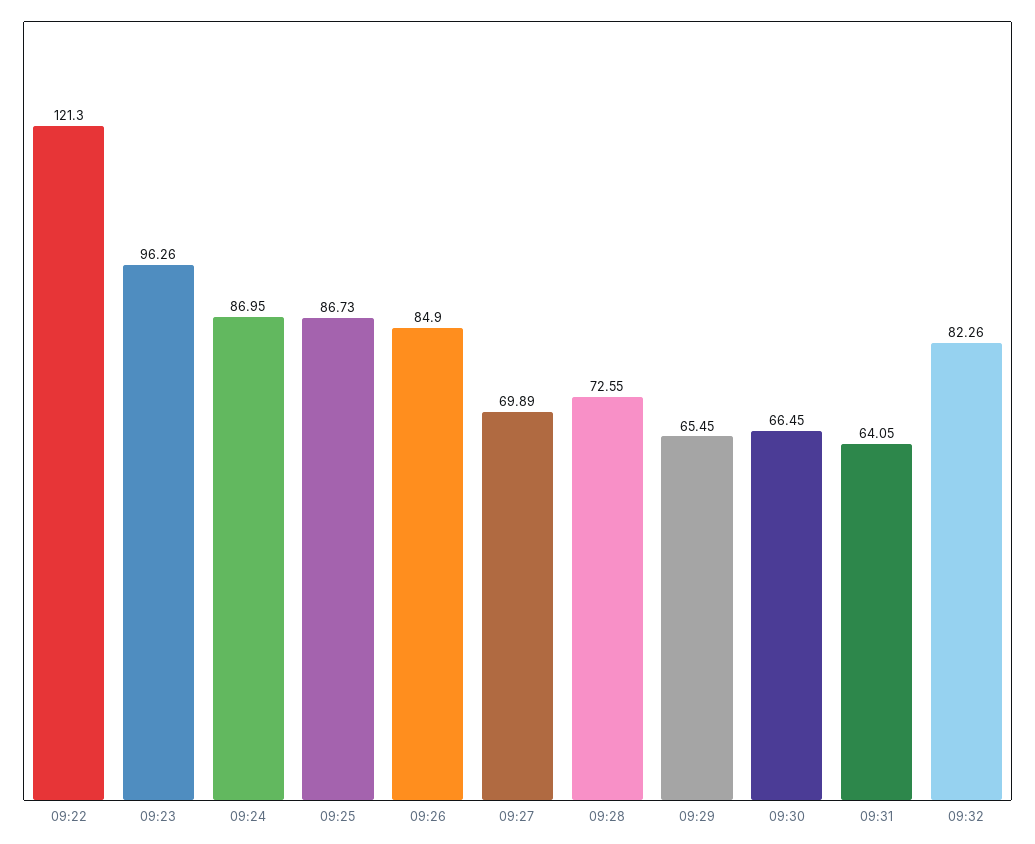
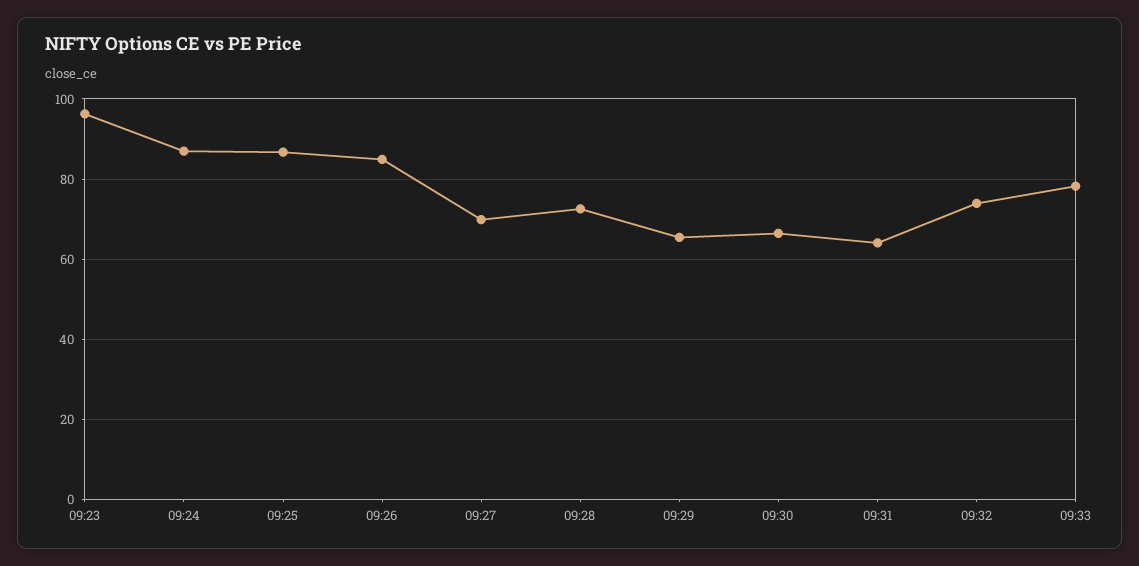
09:22: 121.3 -> none
09:32: 82.26 -> 74
09:33: none -> 78

